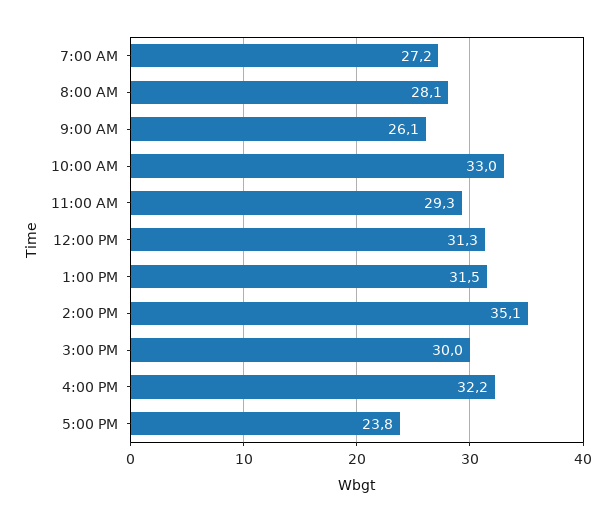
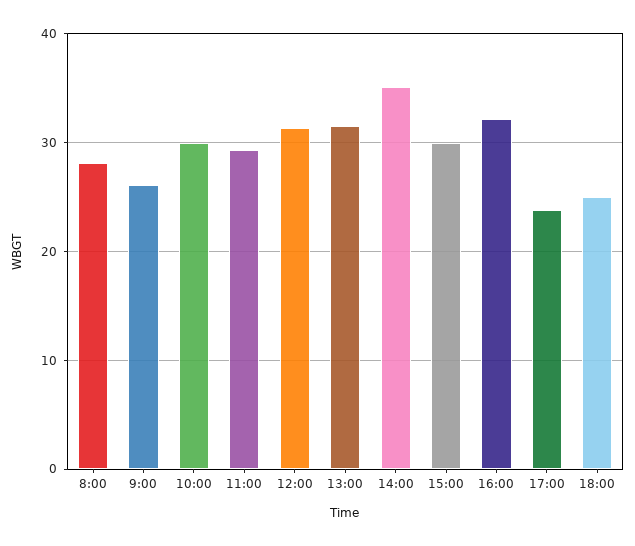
7:00 AM: 27.2 -> none
10:00 AM: 33 -> 30
18:00: none -> 25

